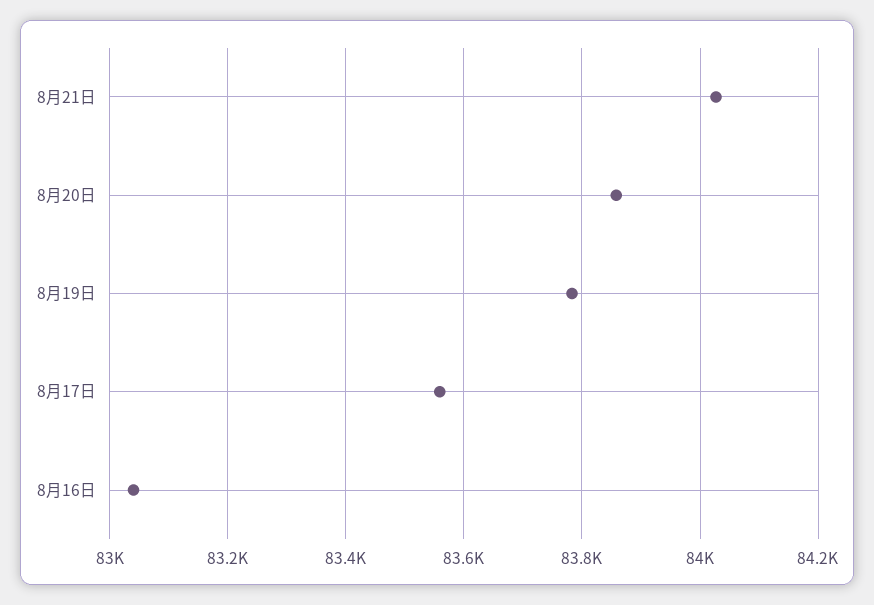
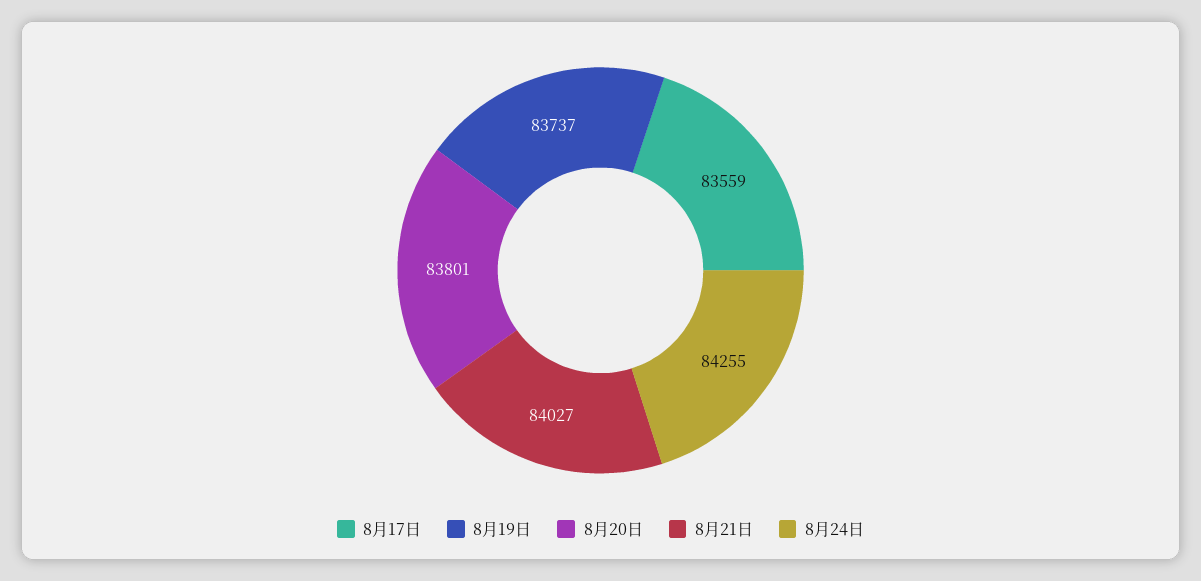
8月20日: 83860 -> 83801
8月19日: 83780 -> 83737
8月16日: 83040 -> none
8月24日: none -> 84255

